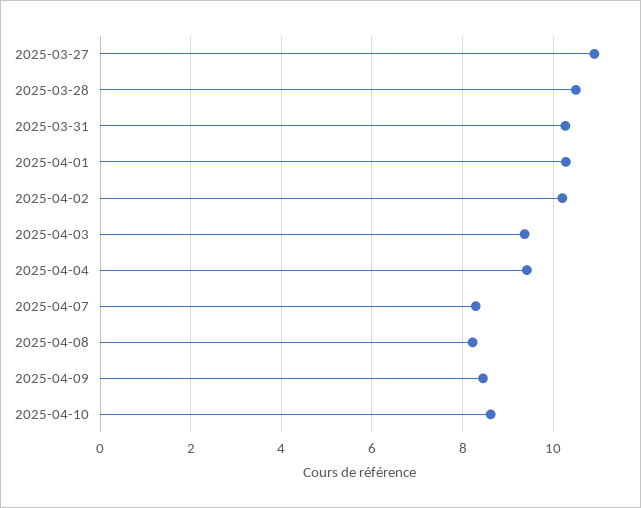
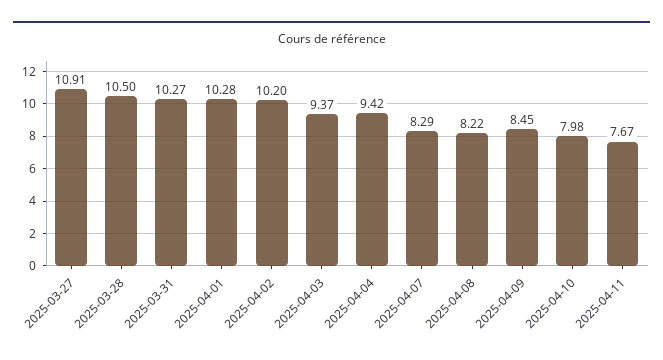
2025-04-10: 8.6 -> 7.98
2025-04-11: none -> 7.67

